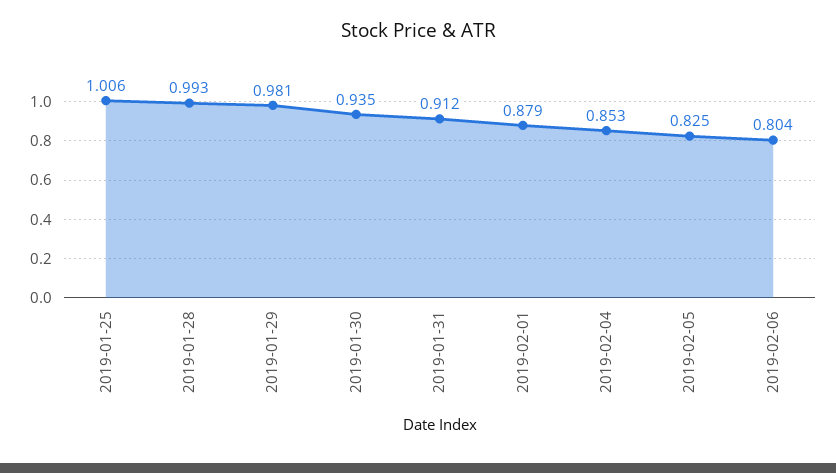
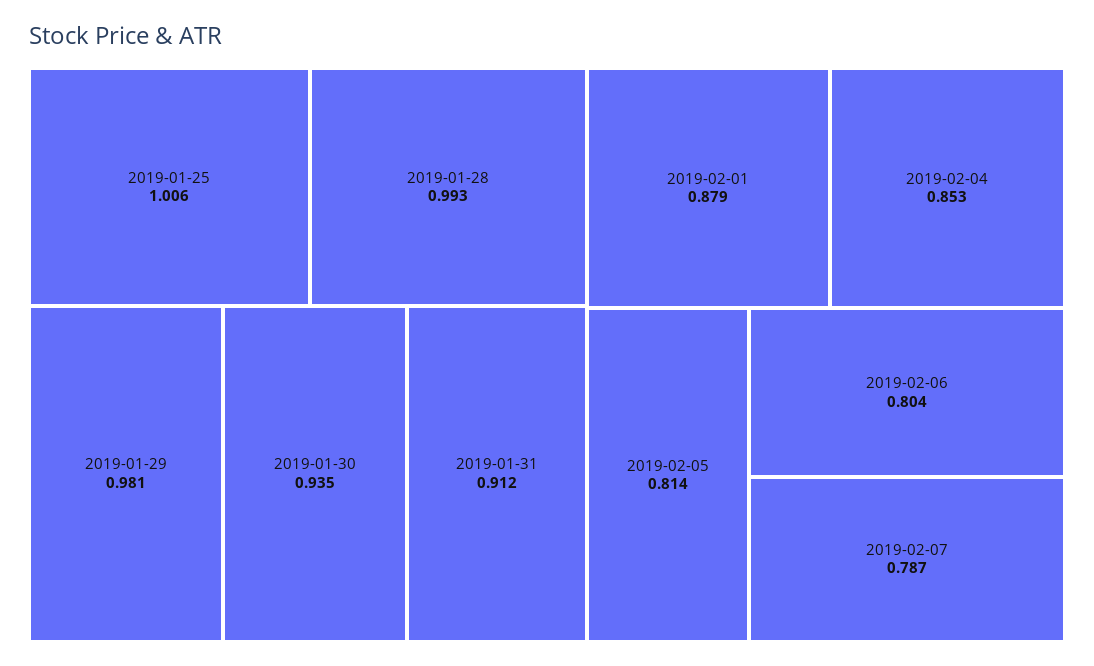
2019-02-05: 0.825 -> 0.814
2019-02-07: none -> 0.787

